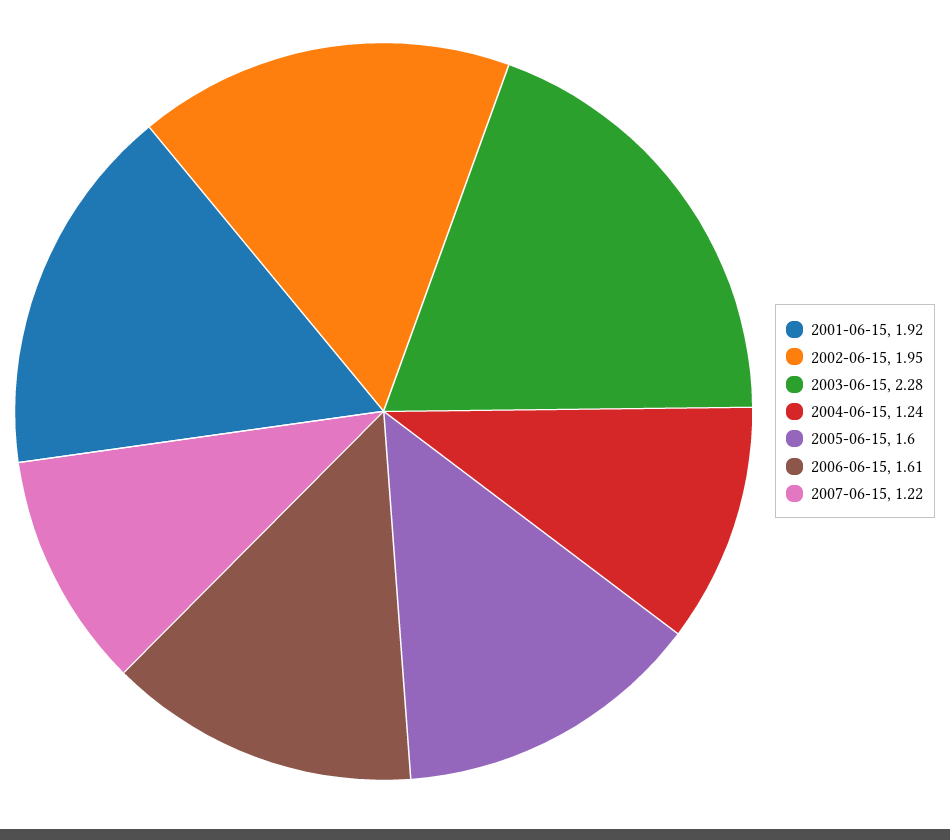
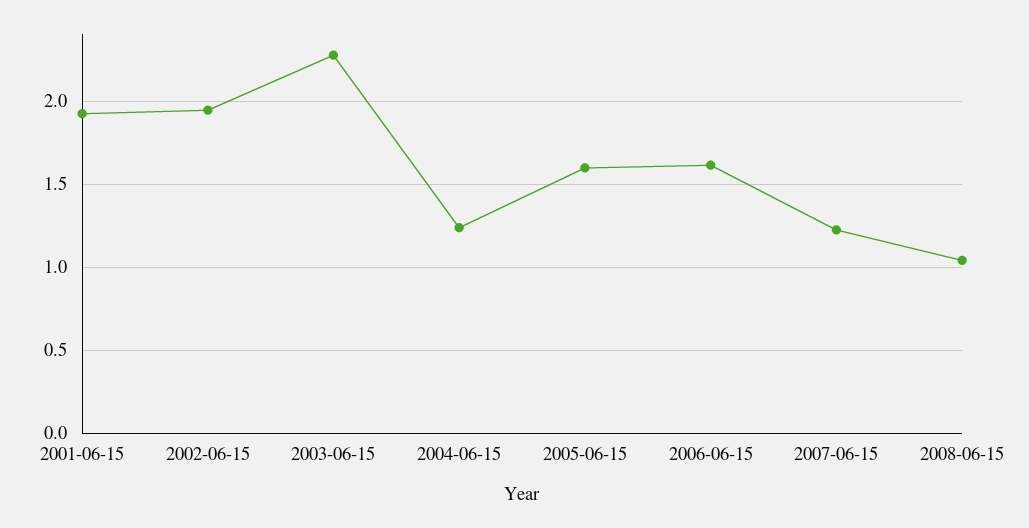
2008-06-15: none -> 1.05

